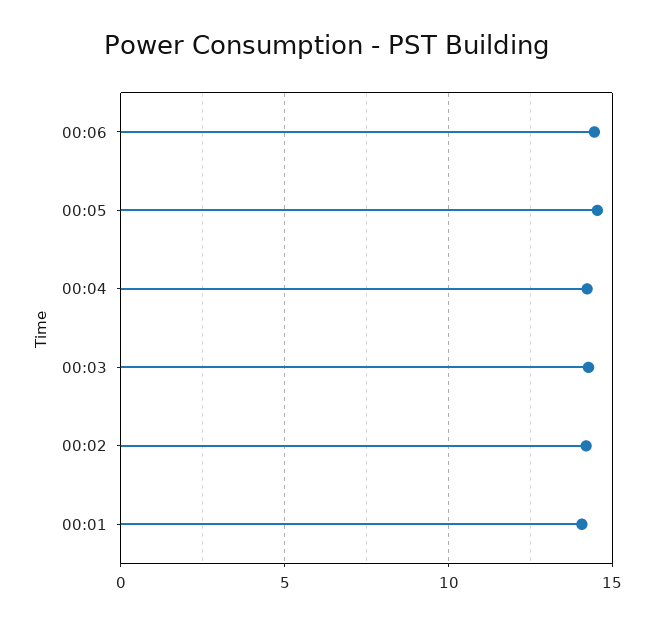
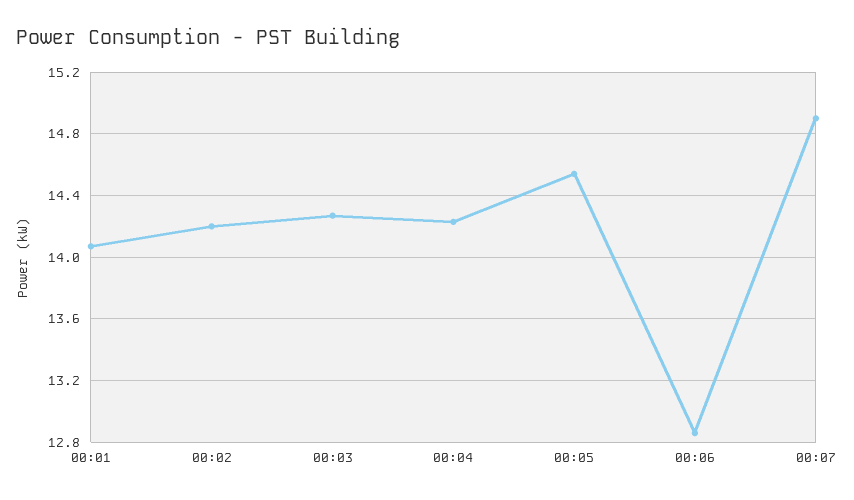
00:06: 14.5 -> 12.85
00:07: none -> 14.9

